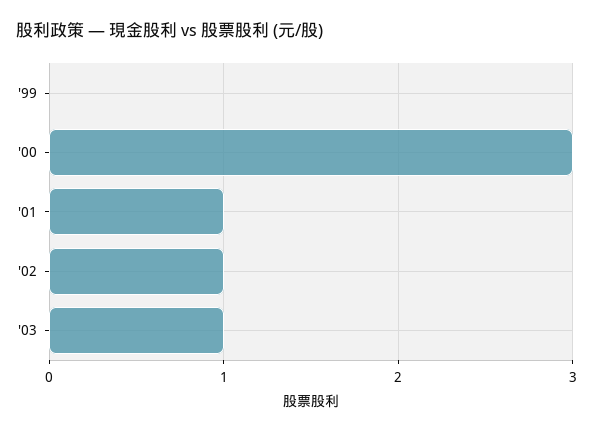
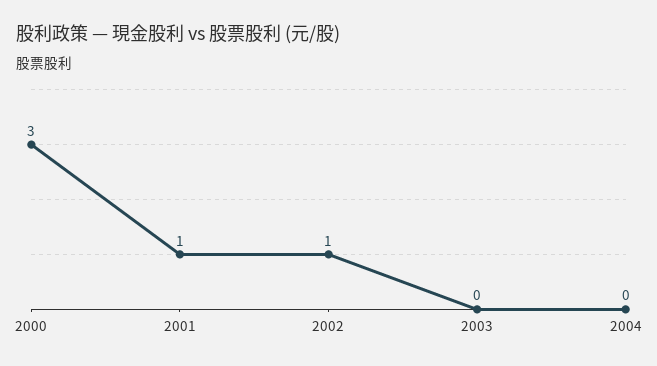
'99: 0 -> none
'03: 1 -> 0
2004: none -> 0

